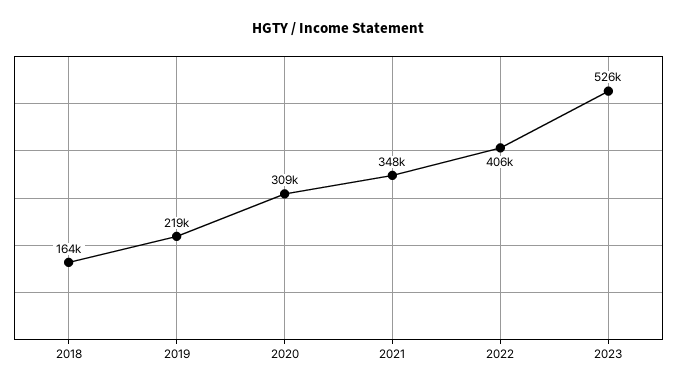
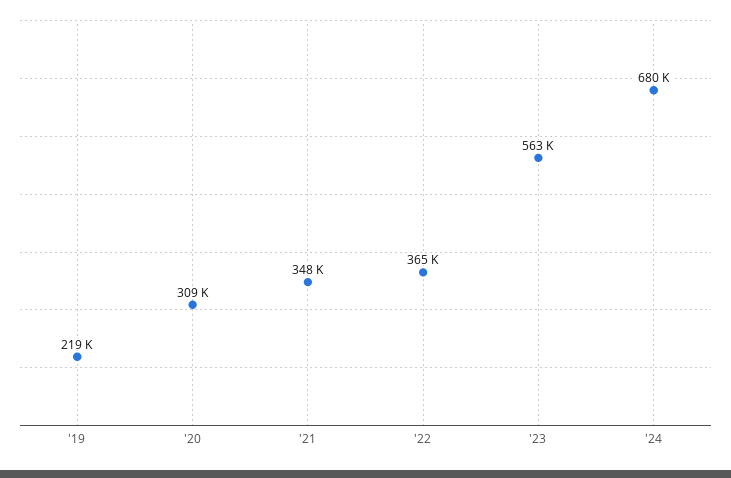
2018: 164000 -> none
2022: 406000 -> 365000
2023: 526000 -> 563000
'24: none -> 680000

